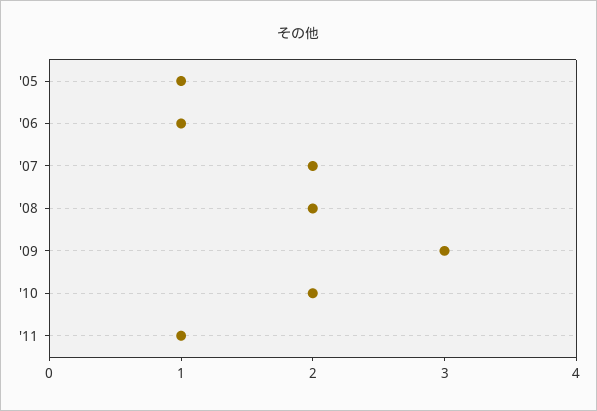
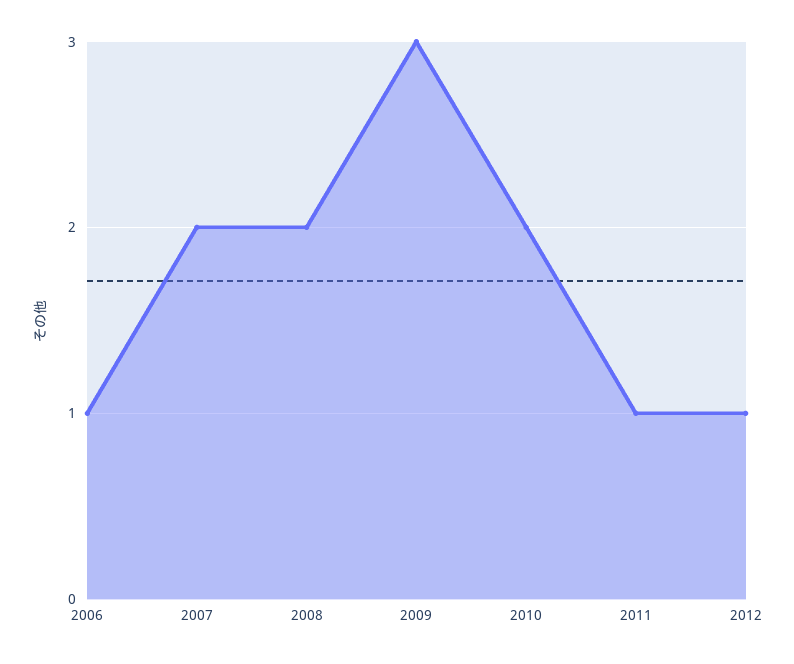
'05: 1 -> none
2012: none -> 1

